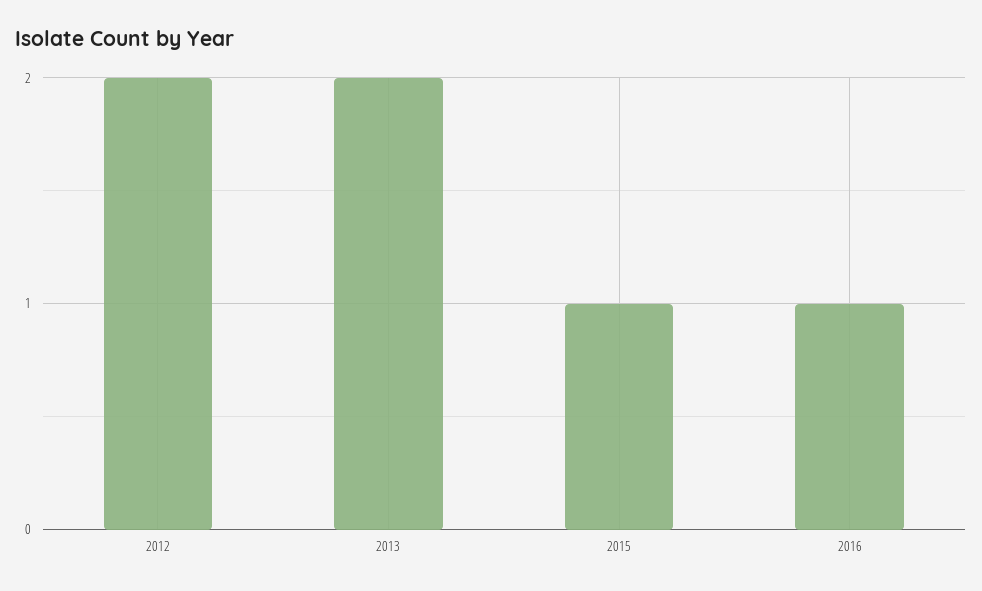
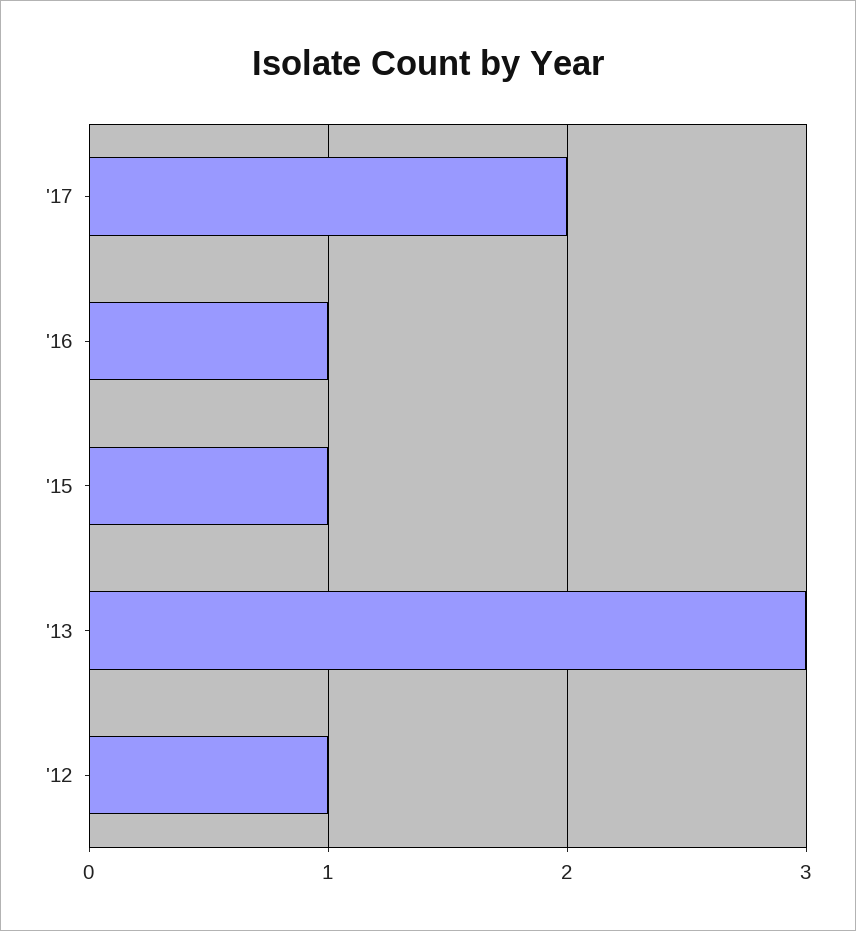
2012: 2 -> 1
2013: 2 -> 3
'17: none -> 2

